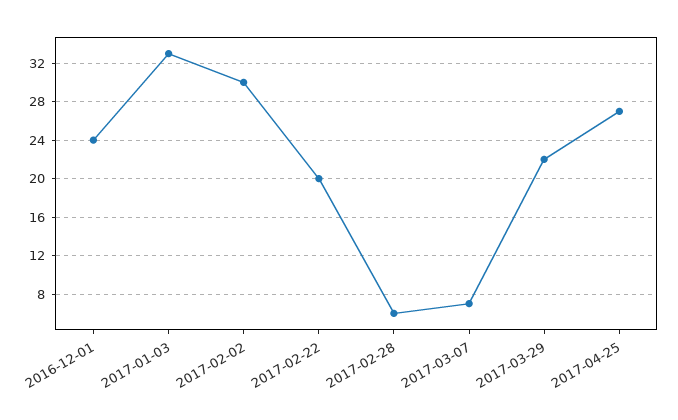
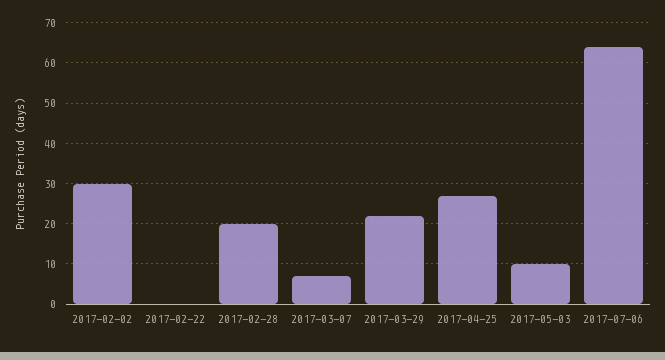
2016-12-01: 24 -> none
2017-01-03: 33 -> none
2017-02-22: 20 -> 0
2017-02-28: 6 -> 20
2017-05-03: none -> 10
2017-07-06: none -> 65

